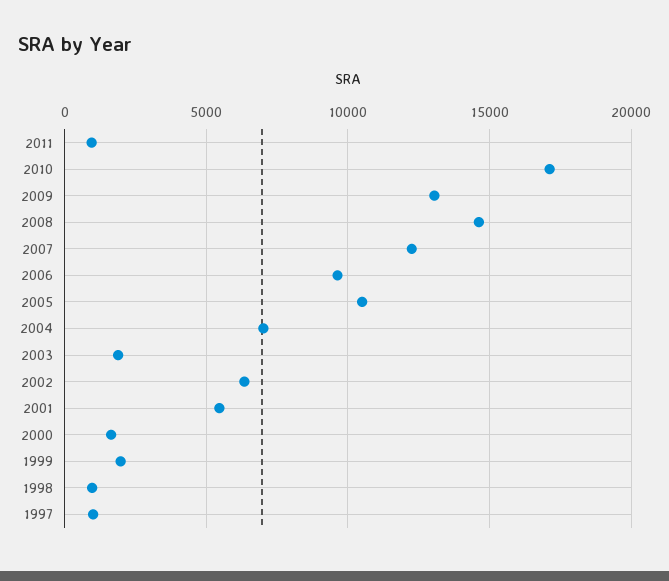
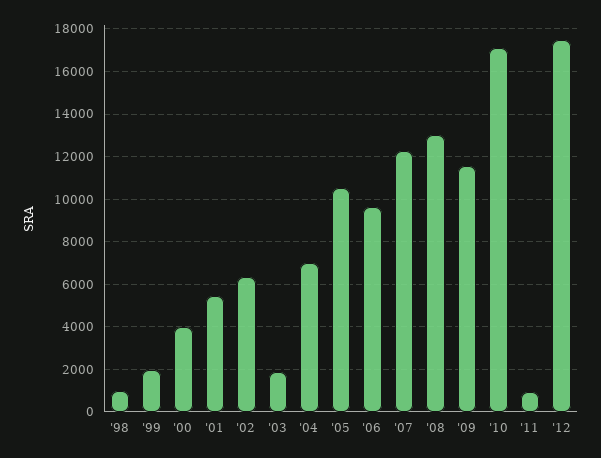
2009: 13000 -> 11500
2008: 14500 -> 13000
2000: 1500 -> 4000
1997: 1000 -> none
'12: none -> 17500

